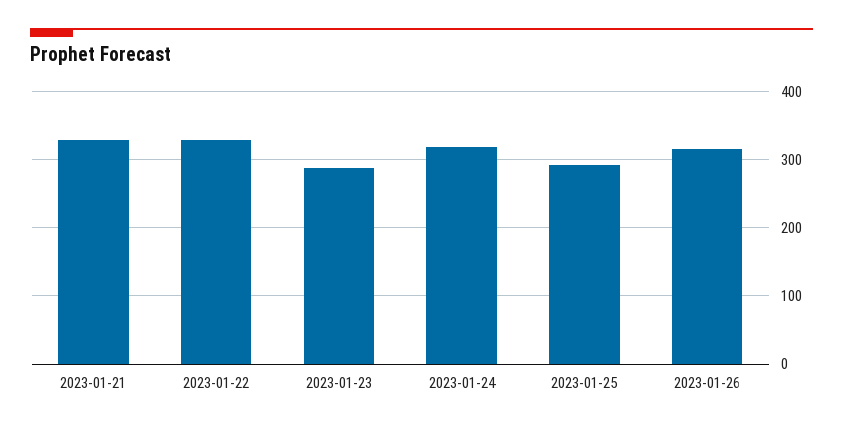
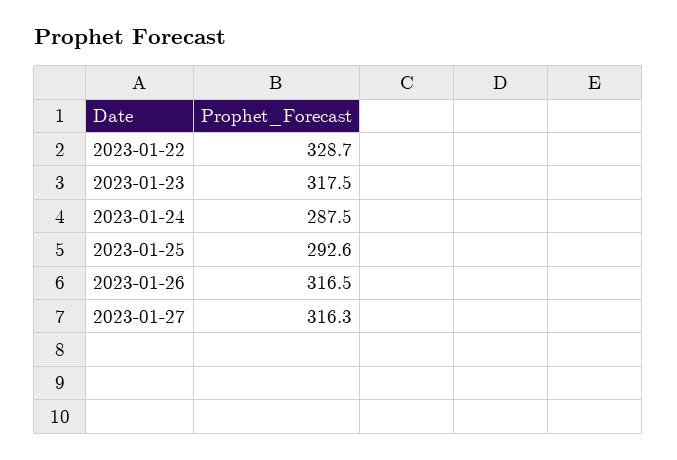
2023-01-21: 330 -> none
2023-01-23: 290 -> 317.5
2023-01-24: 320 -> 287.5
2023-01-27: none -> 316.3

